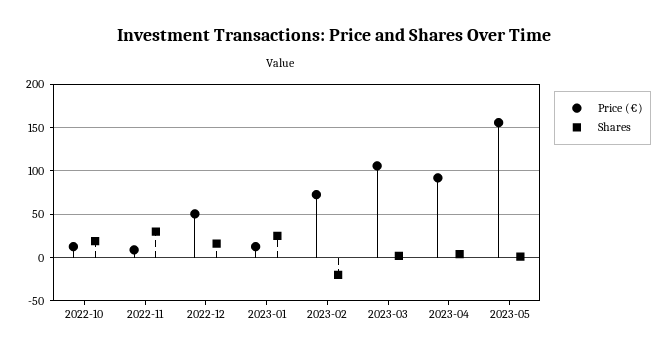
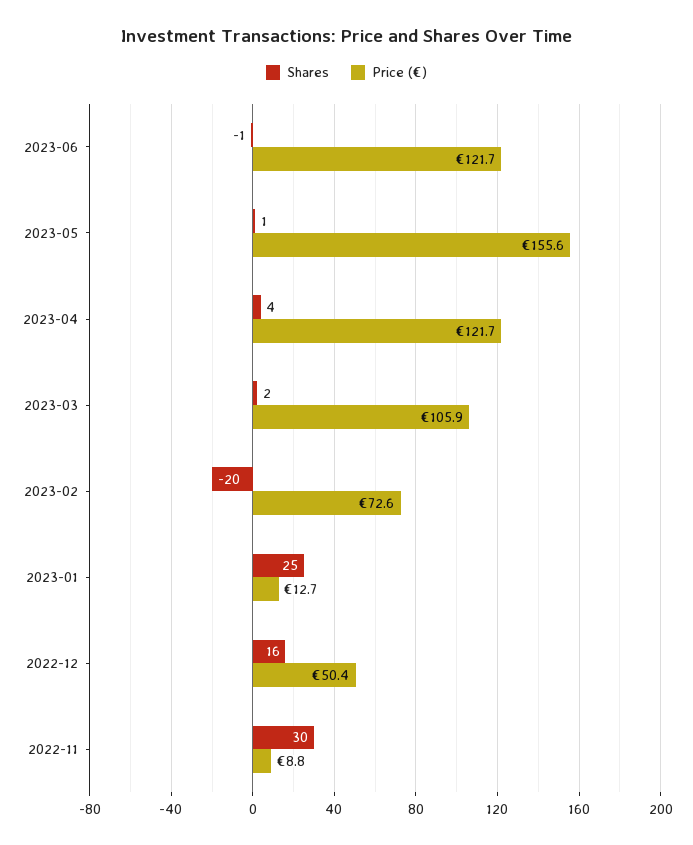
Price (€), 2022-10: 10 -> none
Shares, 2022-10: 20 -> none
Price (€), 2023-04: 90 -> 121.7
Shares, 2023-06: none -> -1
Price (€), 2023-06: none -> 121.7

